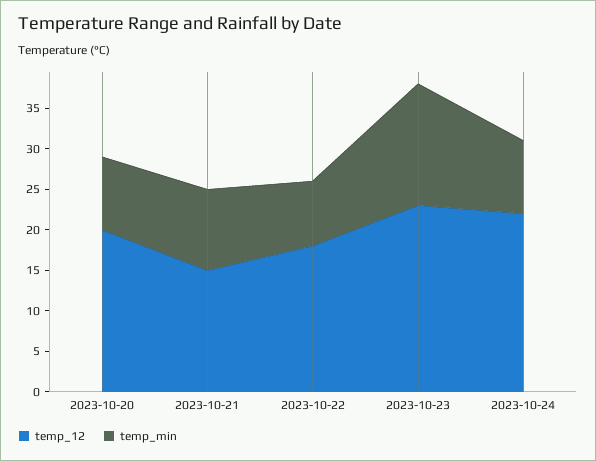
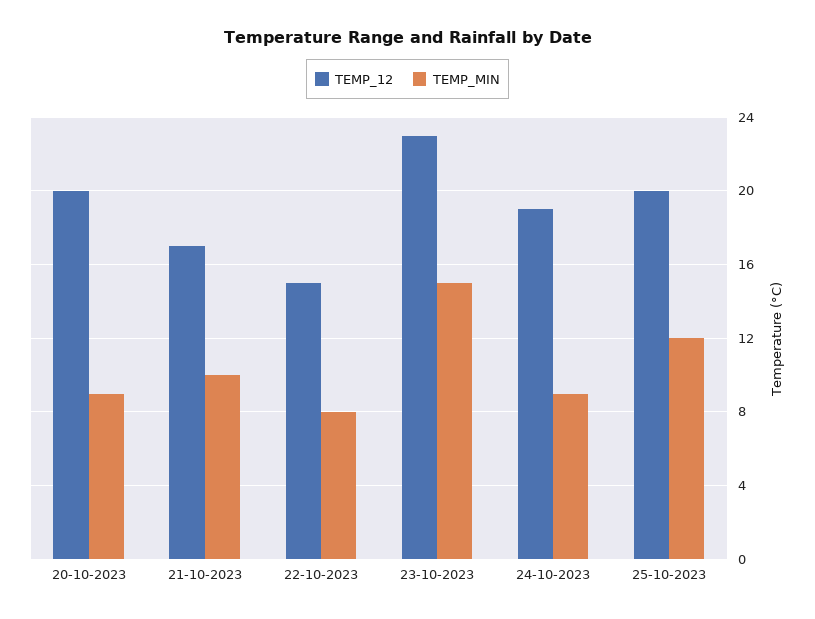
temp_12, 2023-10-21: 15 -> 17
temp_12, 2023-10-22: 18 -> 15
temp_12, 2023-10-24: 22 -> 19
temp_12, 25-10-2023: none -> 20
temp_min, 25-10-2023: none -> 12

